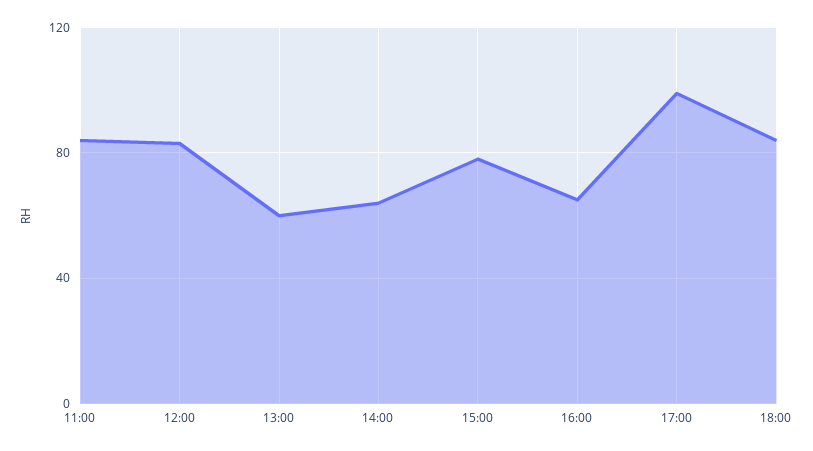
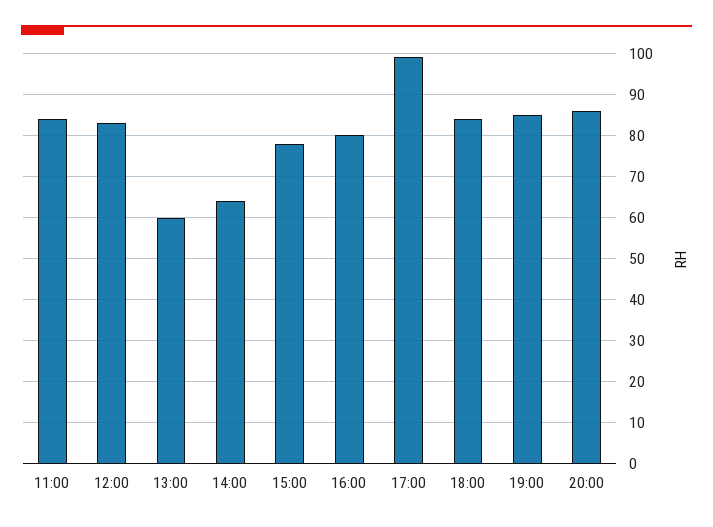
16:00: 65 -> 80
19:00: none -> 85
20:00: none -> 85

